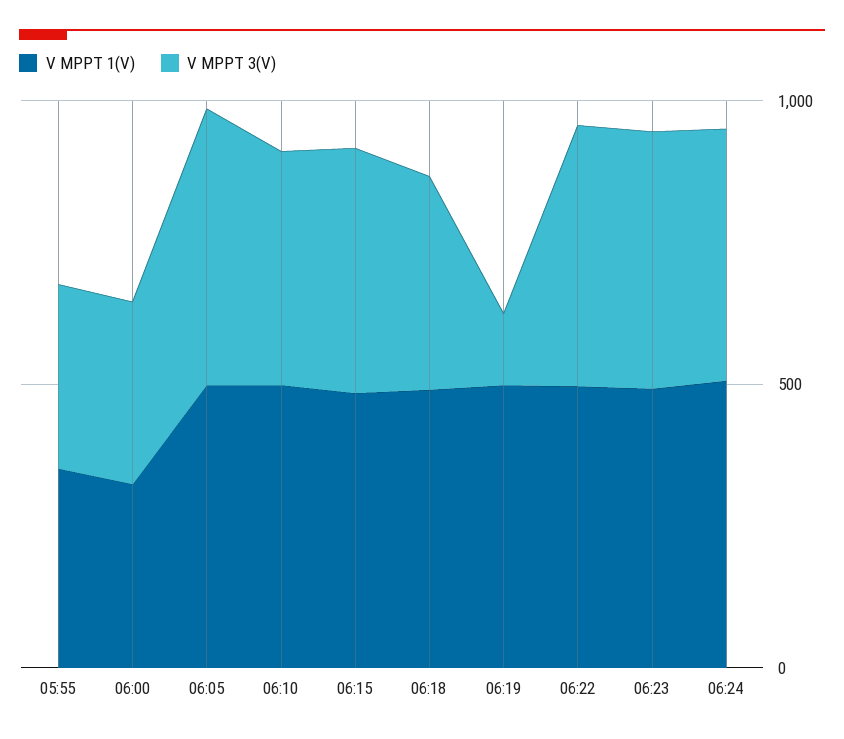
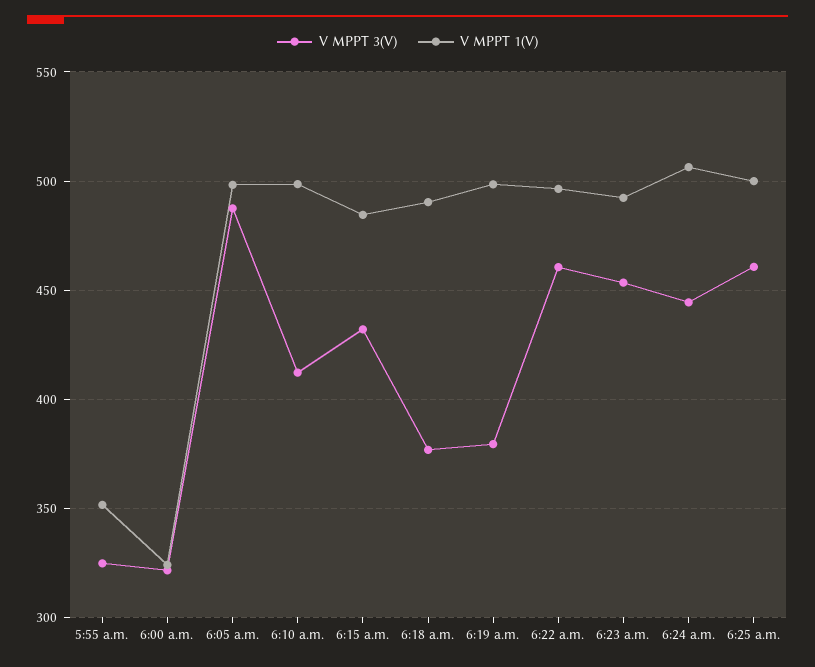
V MPPT 3(V), 06:19: 100 -> 380
V MPPT 3(V), 6:25 a.m.: none -> 460
V MPPT 1(V), 6:25 a.m.: none -> 500

